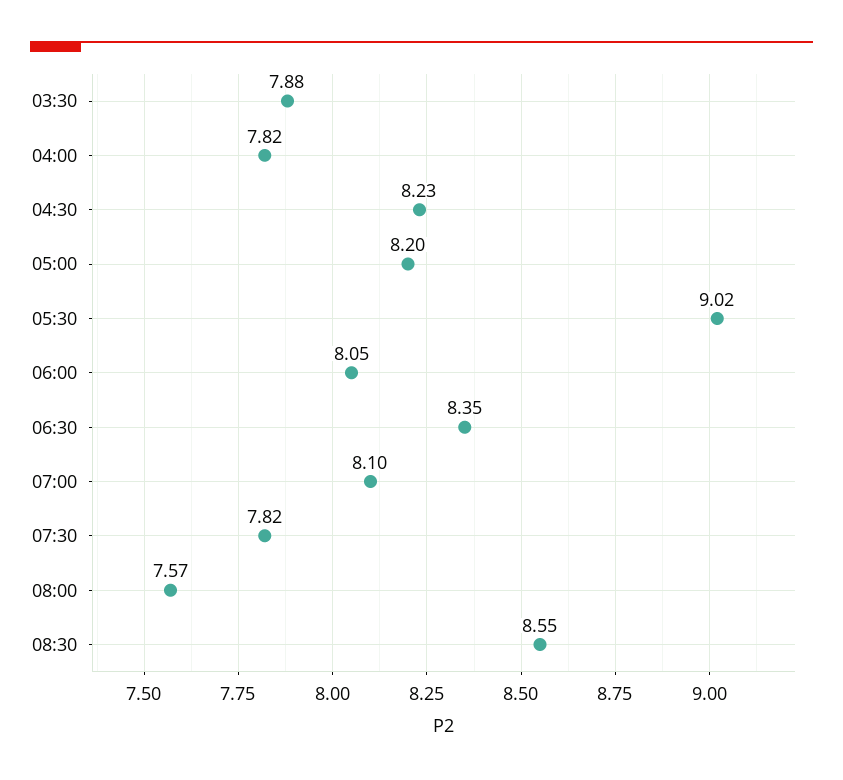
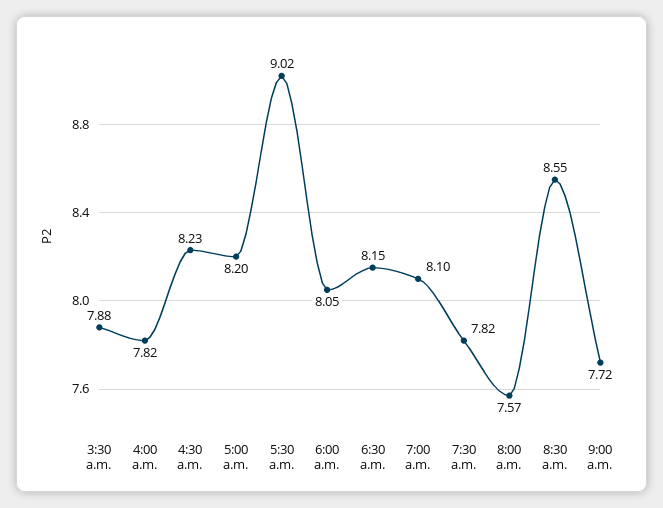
06:30: 8.35 -> 8.15
9:00 a.m.: none -> 7.72

